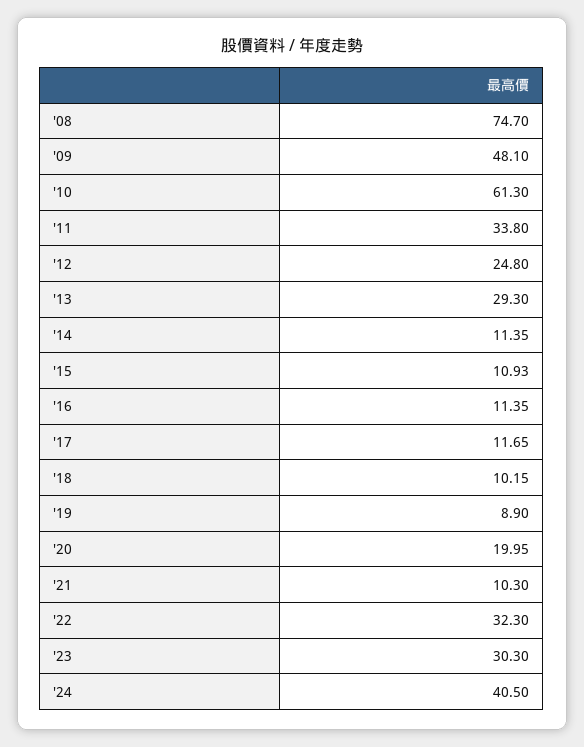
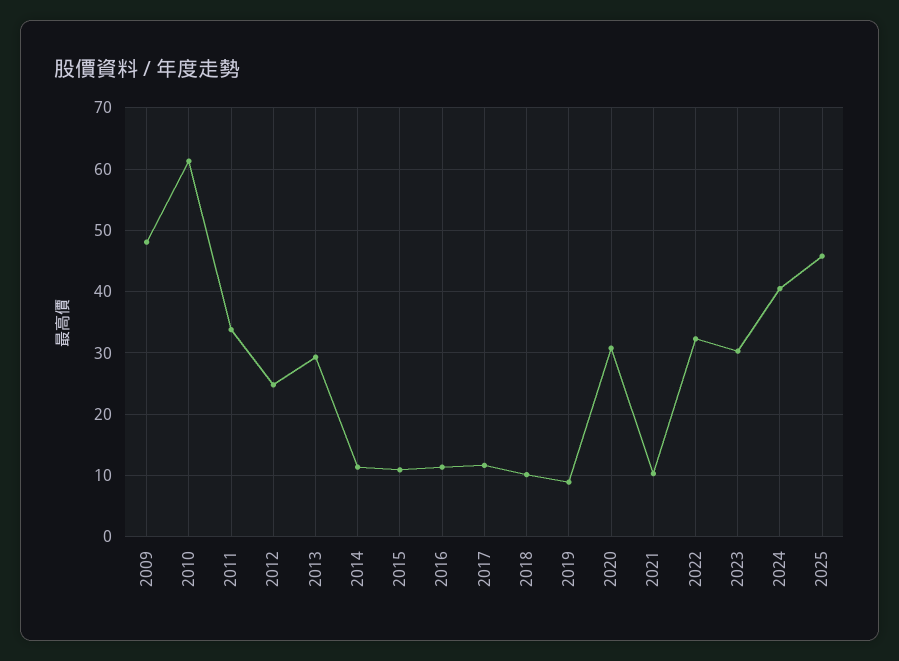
'08: 74.7 -> none
'20: 19.95 -> 31
2025: none -> 46

